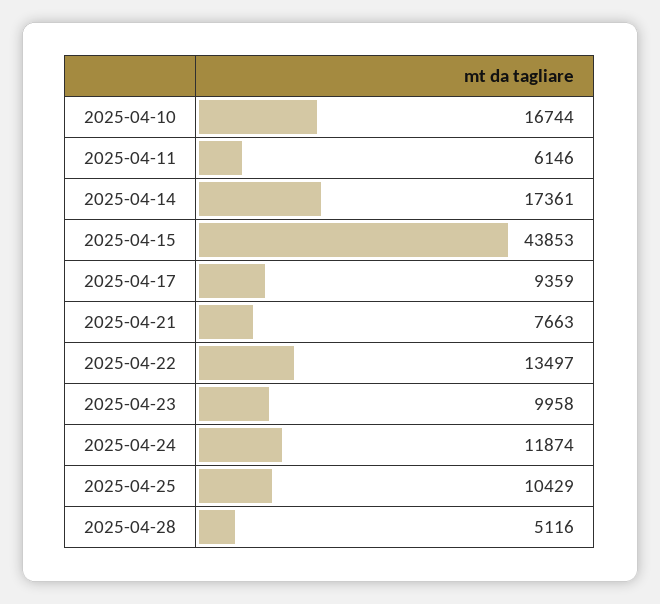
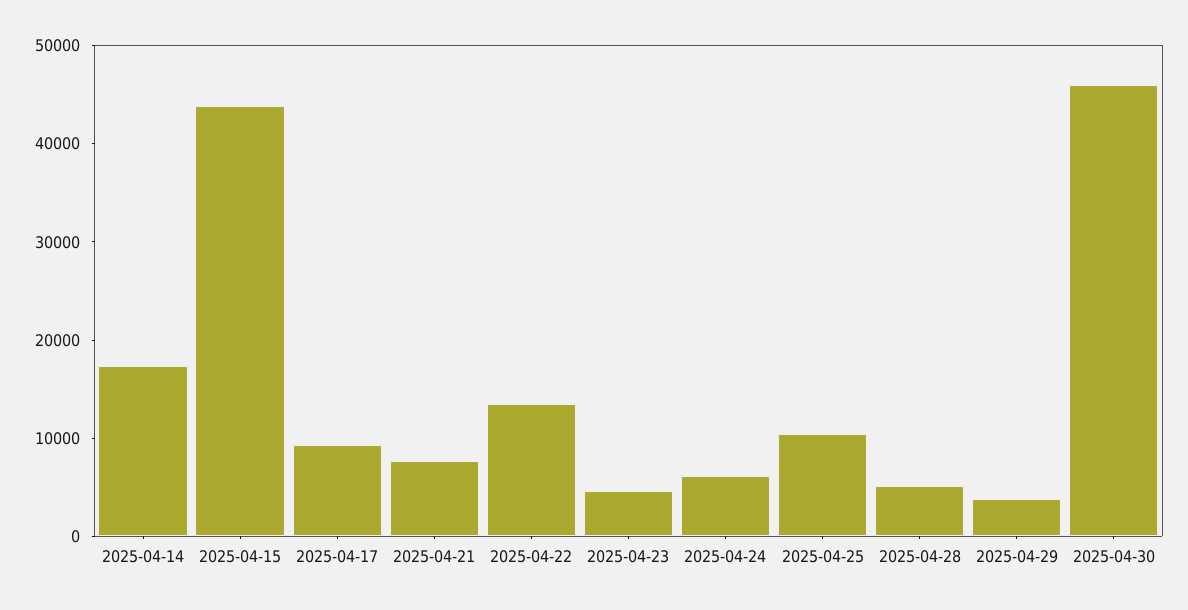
2025-04-10: 16744 -> none
2025-04-11: 6146 -> none
2025-04-23: 9958 -> 4000
2025-04-24: 11874 -> 6000
2025-04-29: none -> 4000
2025-04-30: none -> 46000

